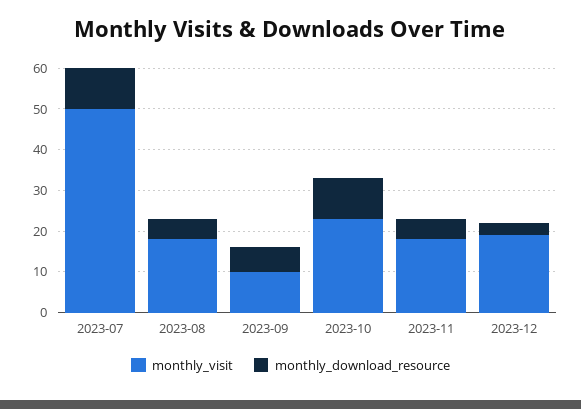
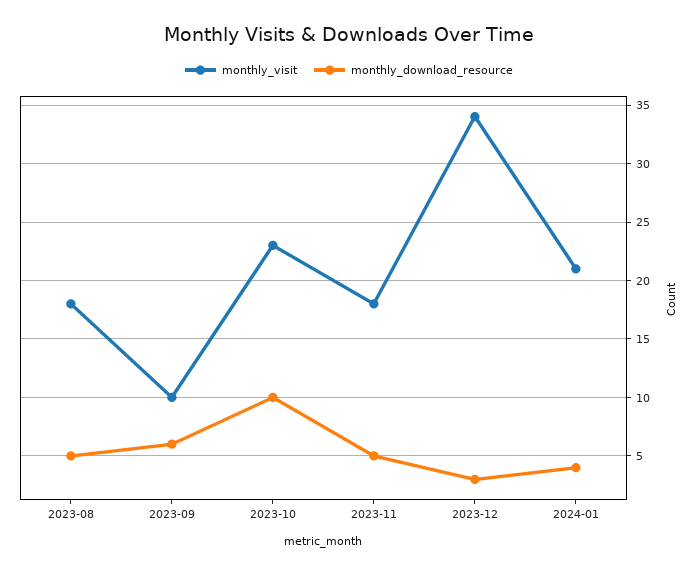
monthly_visit, 2023-07: 50 -> none
monthly_download_resource, 2023-07: 10 -> none
monthly_visit, 2023-12: 20 -> 34
monthly_visit, 2024-01: none -> 21
monthly_download_resource, 2024-01: none -> 4

